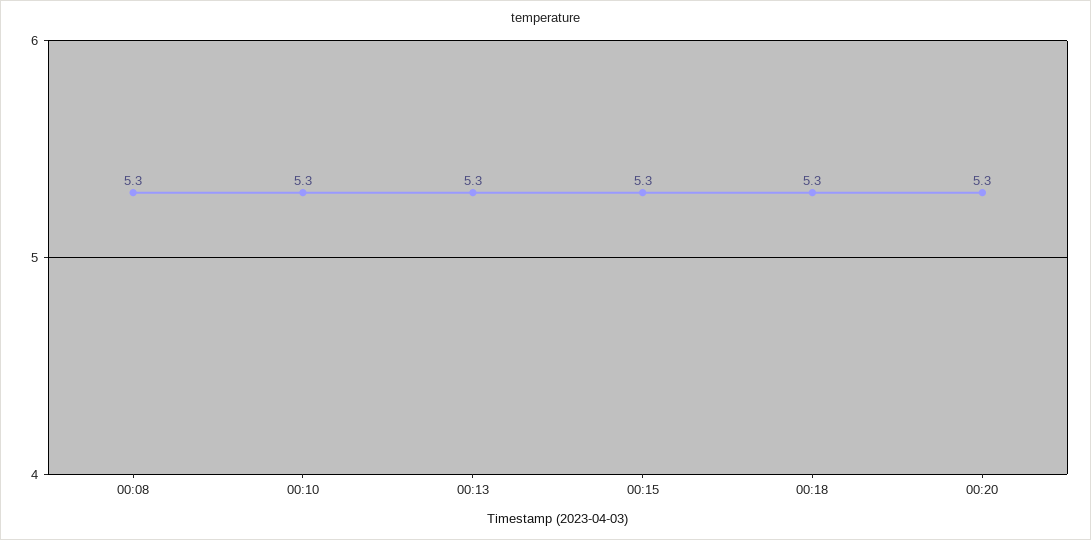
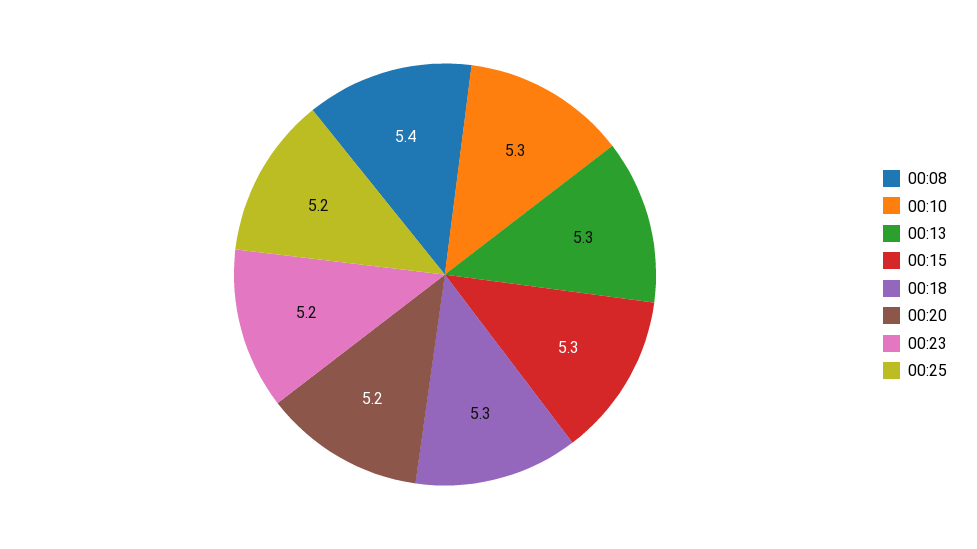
00:08: 5.3 -> 5.4
00:20: 5.3 -> 5.2
00:23: none -> 5.2
00:25: none -> 5.2

